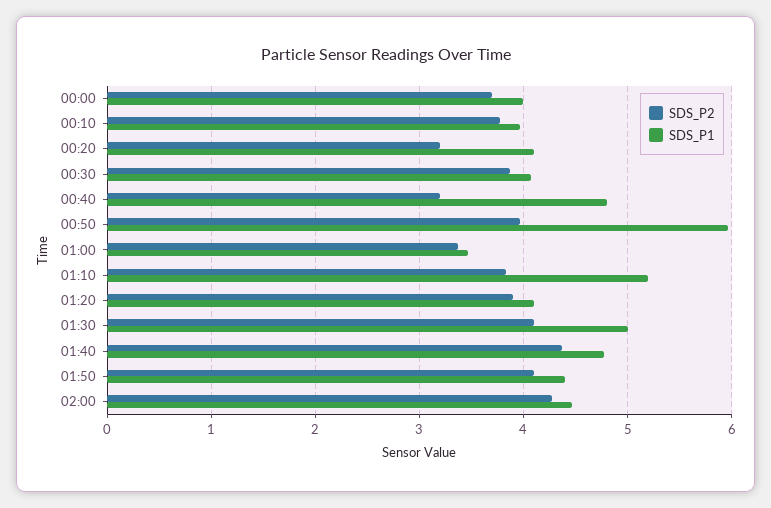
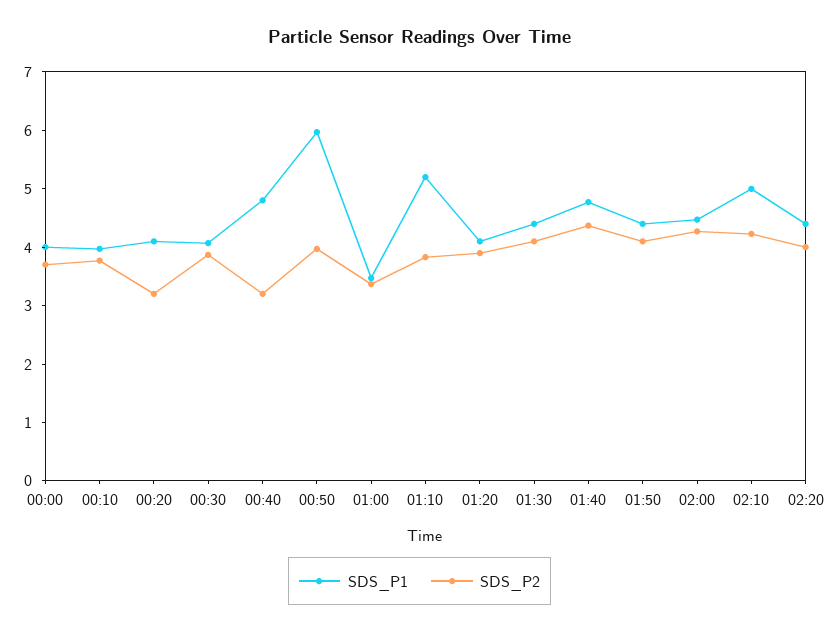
SDS_P1, 01:30: 5 -> 4.4
SDS_P1, 02:10: none -> 5
SDS_P2, 02:10: none -> 4.2
SDS_P1, 02:20: none -> 4.4
SDS_P2, 02:20: none -> 4

